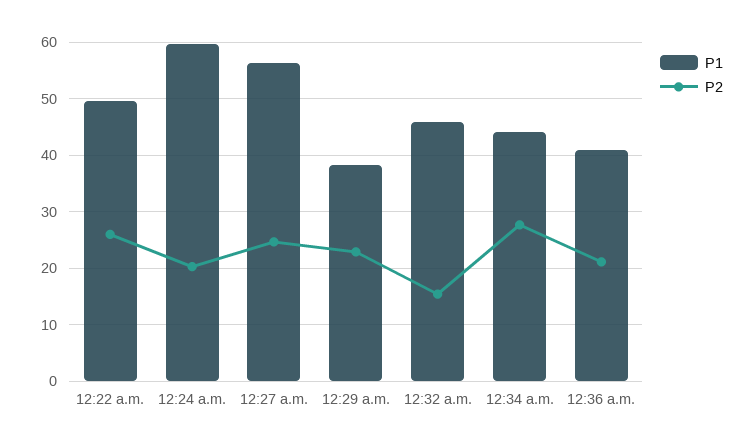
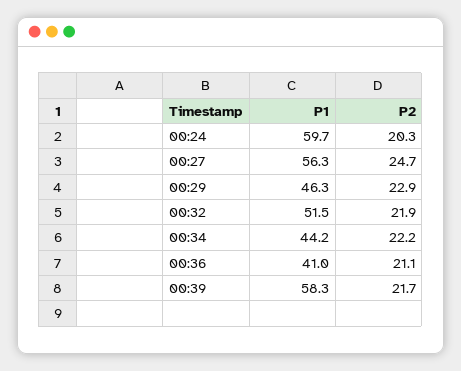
P1, 12:22 a.m.: 50 -> none
P2, 12:22 a.m.: 26 -> none
P1, 12:29 a.m.: 38 -> 46.3
P1, 12:32 a.m.: 46 -> 51.5
P2, 12:32 a.m.: 16 -> 21.9
P2, 12:34 a.m.: 28 -> 22.2
P1, 00:39: none -> 58.3
P2, 00:39: none -> 21.7

